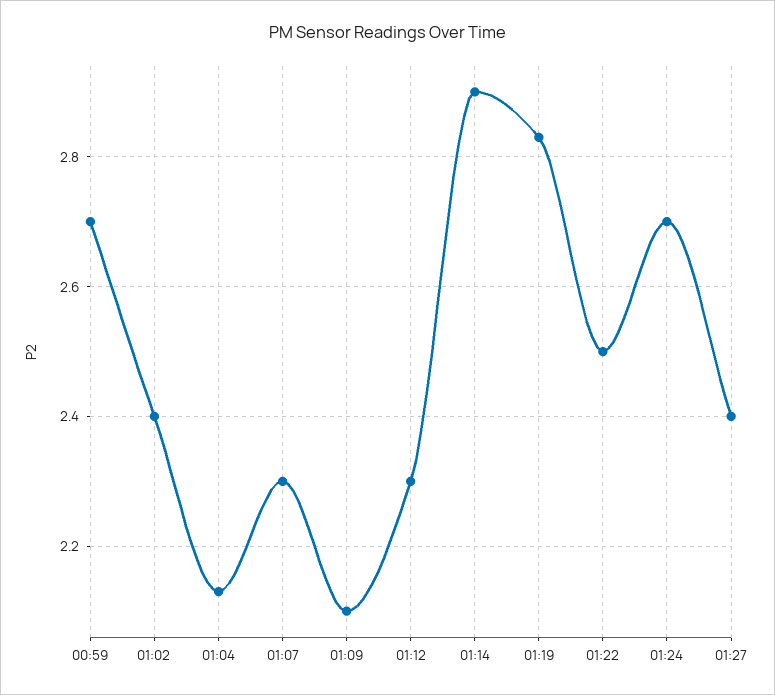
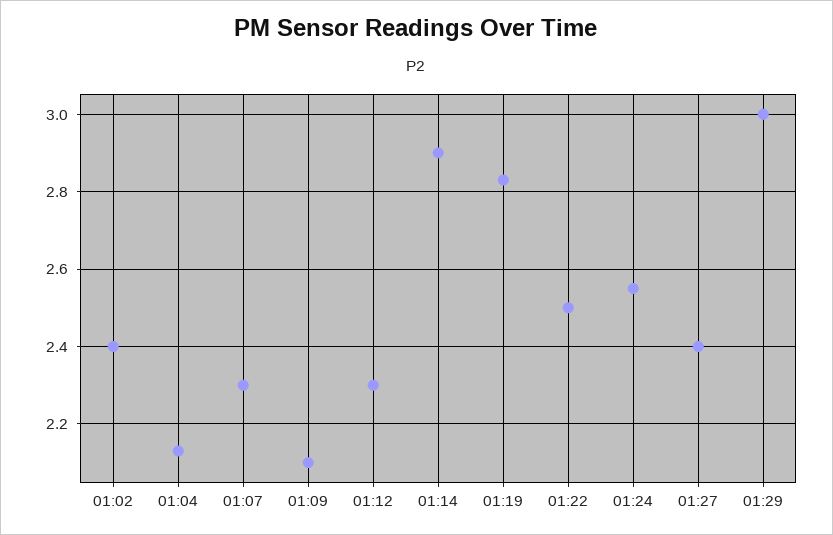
00:59: 2.7 -> none
01:24: 2.7 -> 2.55
01:29: none -> 3

